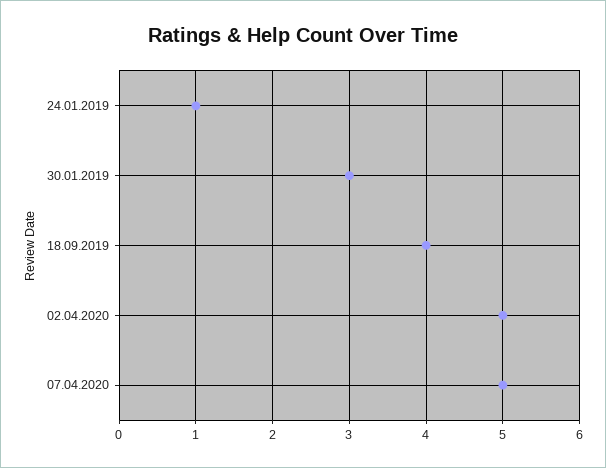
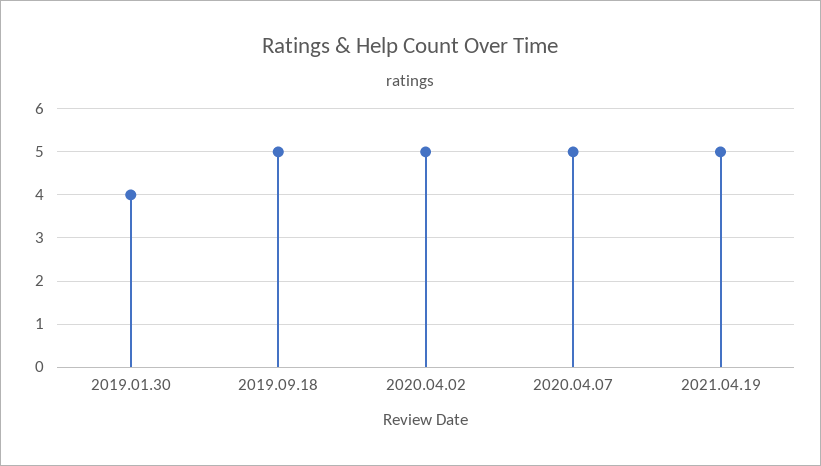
24.01.2019: 1 -> none
30.01.2019: 3 -> 4
18.09.2019: 4 -> 5
2021.04.19: none -> 5

